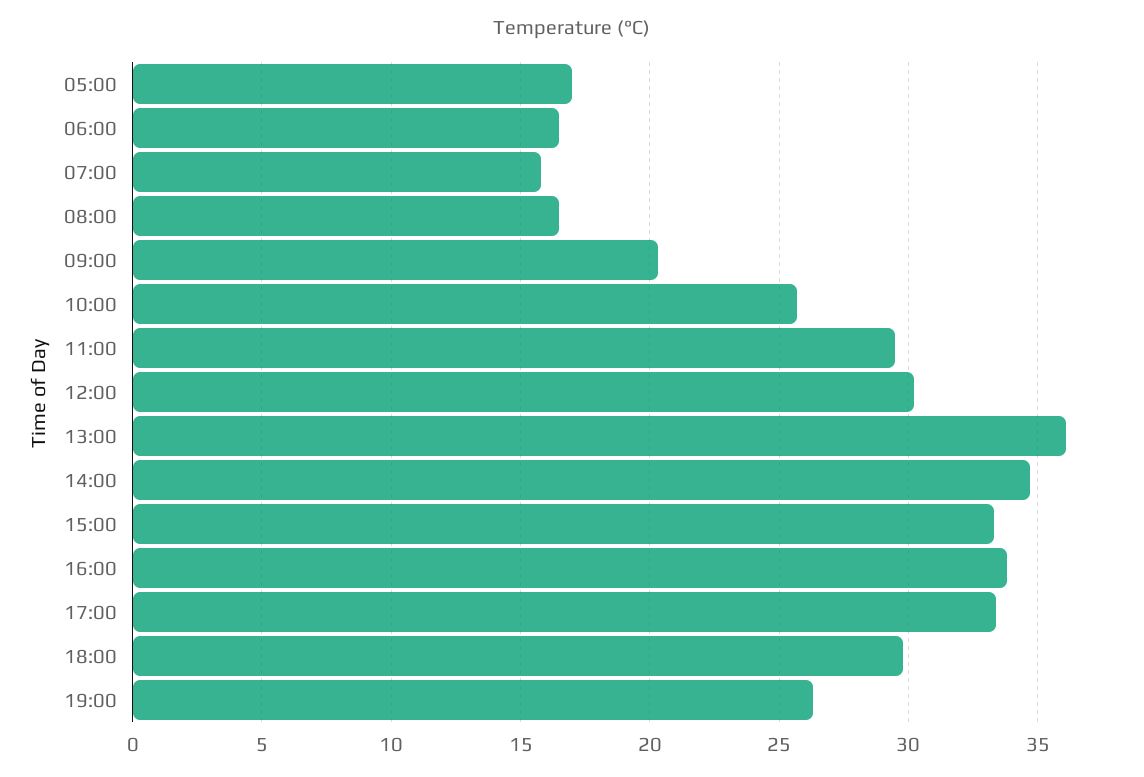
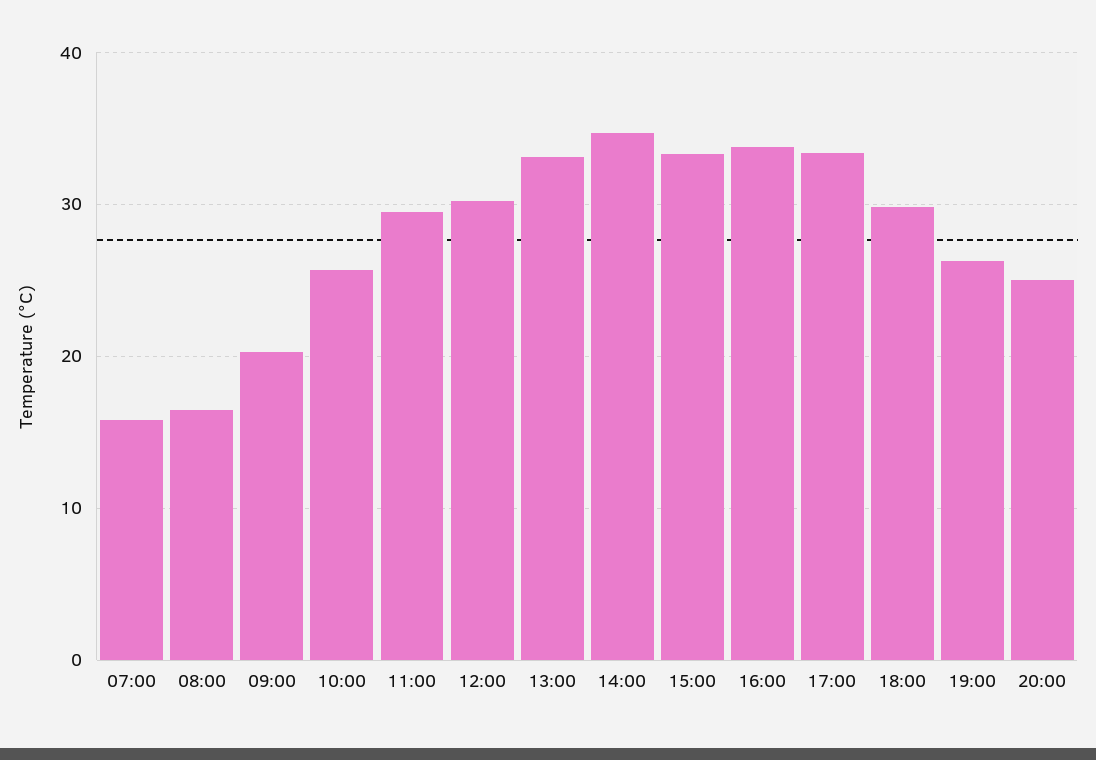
05:00: 17 -> none
06:00: 16.5 -> none
13:00: 36 -> 33
20:00: none -> 25

